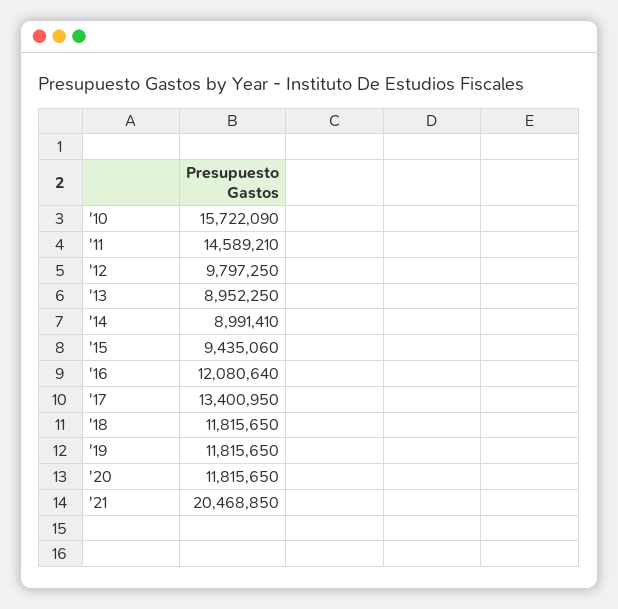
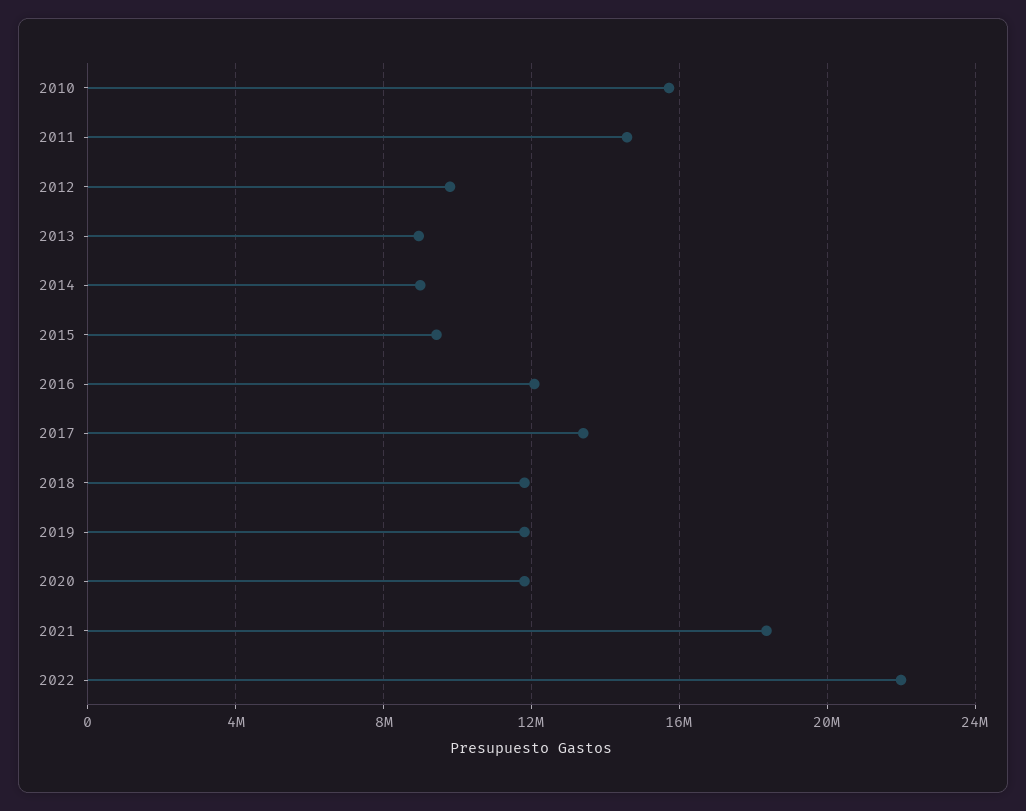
'21: 20468850 -> 18500000
2022: none -> 22000000

